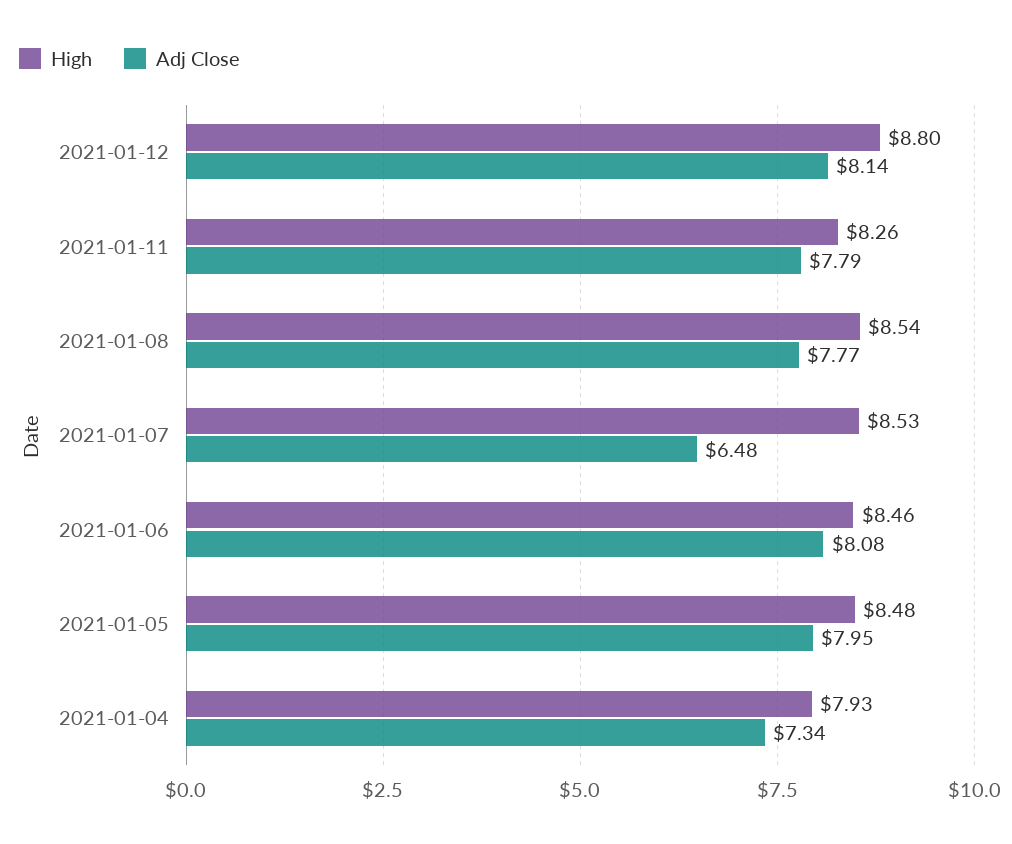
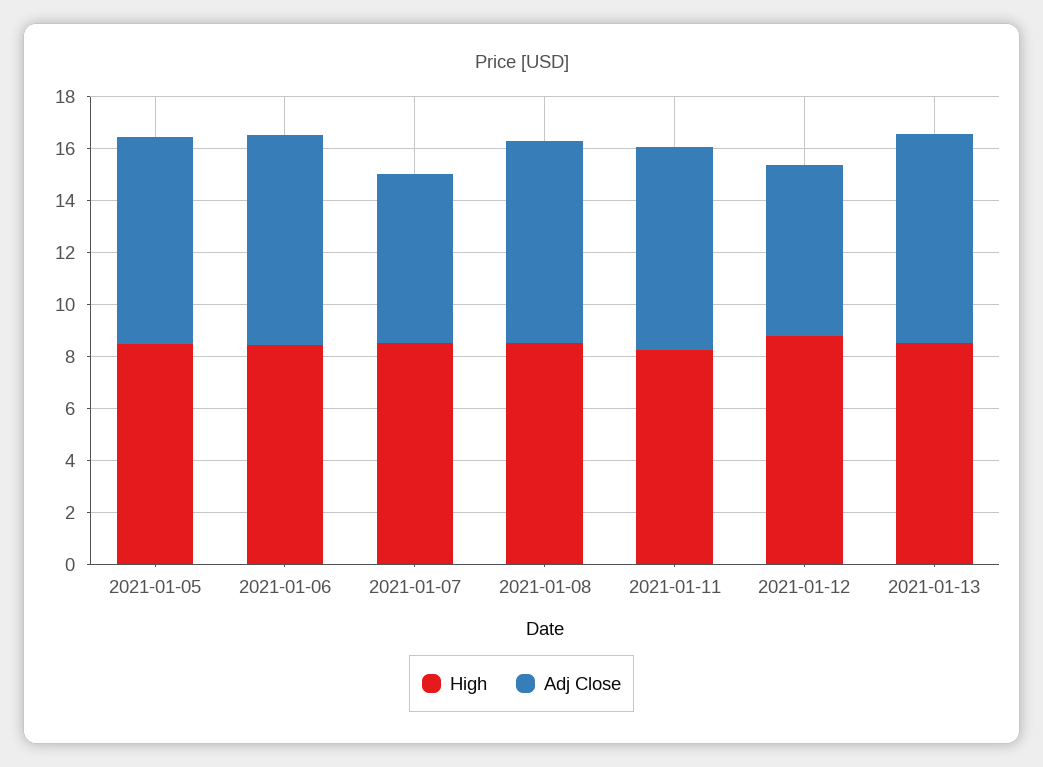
Adj Close, 2021-01-12: 8.14 -> 6.5
High, 2021-01-04: 7.93 -> none
Adj Close, 2021-01-04: 7.34 -> none
High, 2021-01-13: none -> 8.5
Adj Close, 2021-01-13: none -> 8

